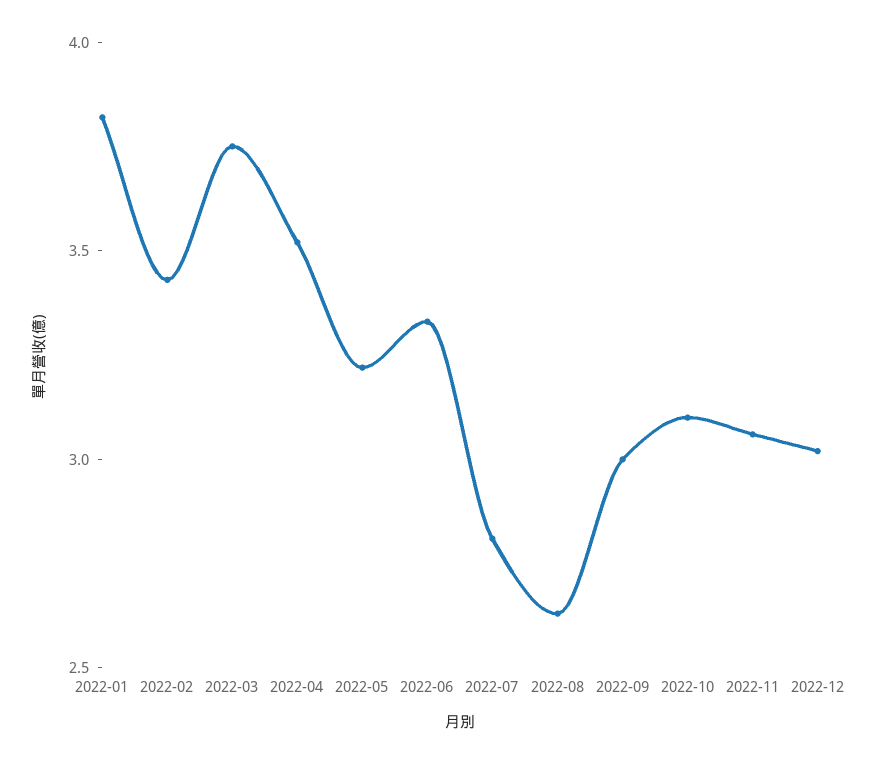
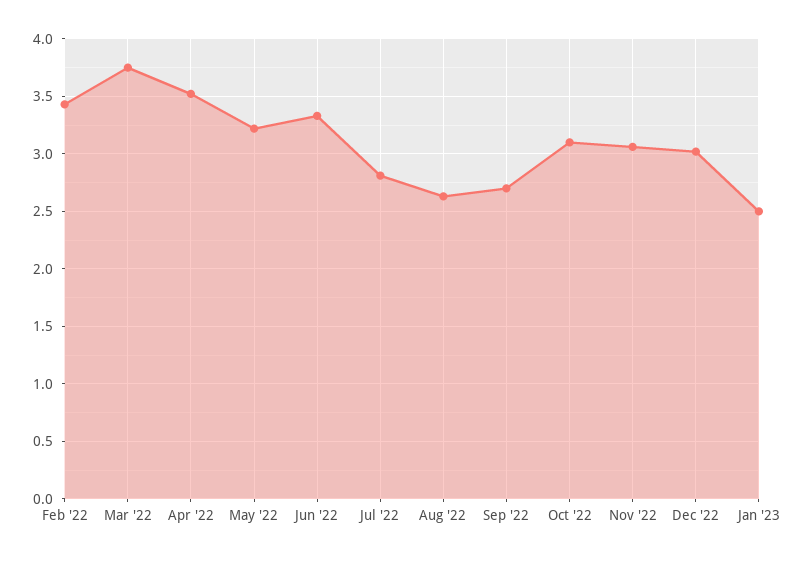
2022-01: 3.8 -> none
2022-09: 3 -> 2.7
Jan '23: none -> 2.5

